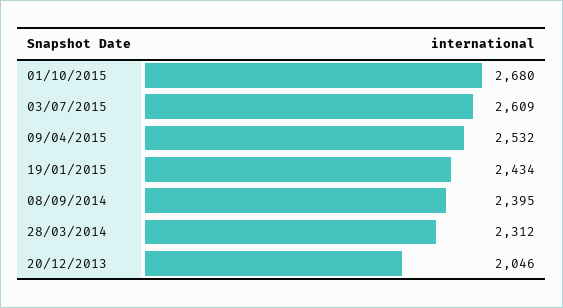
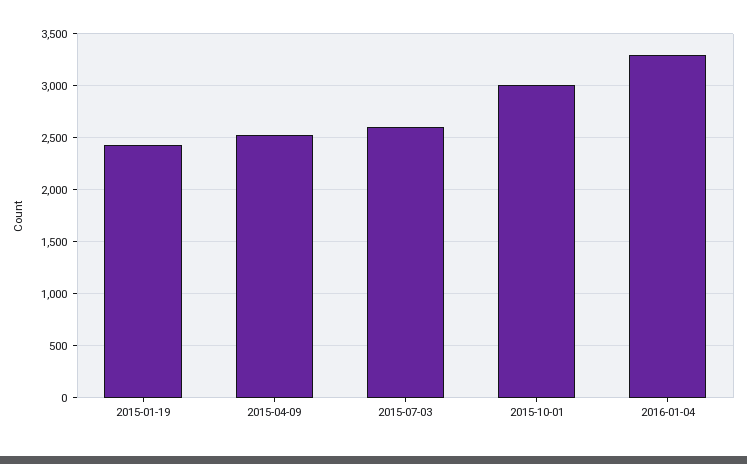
01/10/2015: 2680 -> 3000
08/09/2014: 2395 -> none
28/03/2014: 2312 -> none
20/12/2013: 2046 -> none
2016-01-04: none -> 3300

